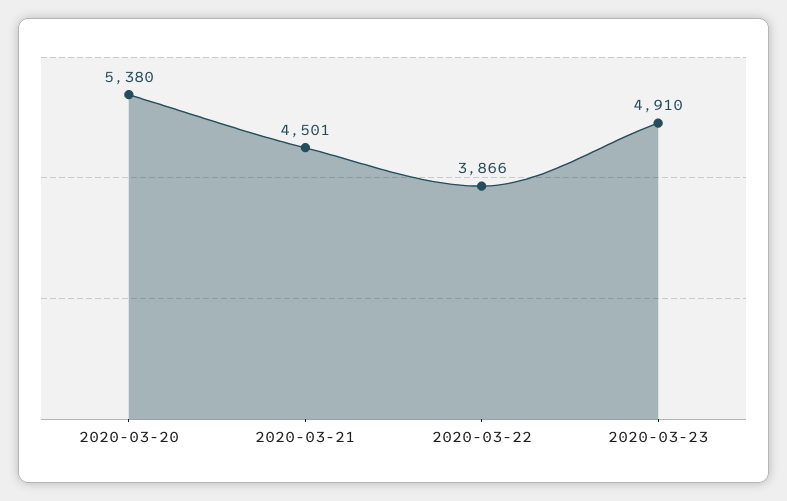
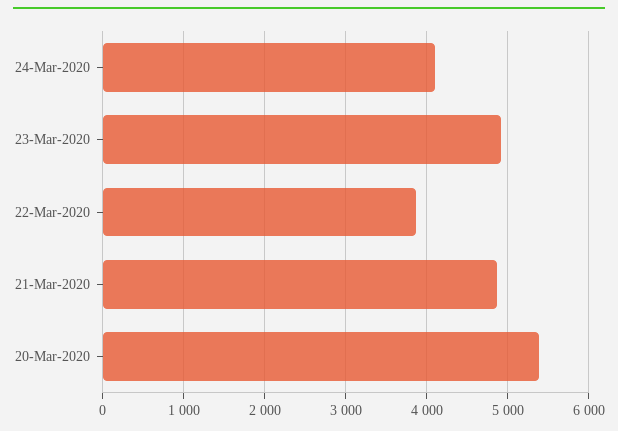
2020-03-21: 4501 -> 4900
24-Mar-2020: none -> 4100

